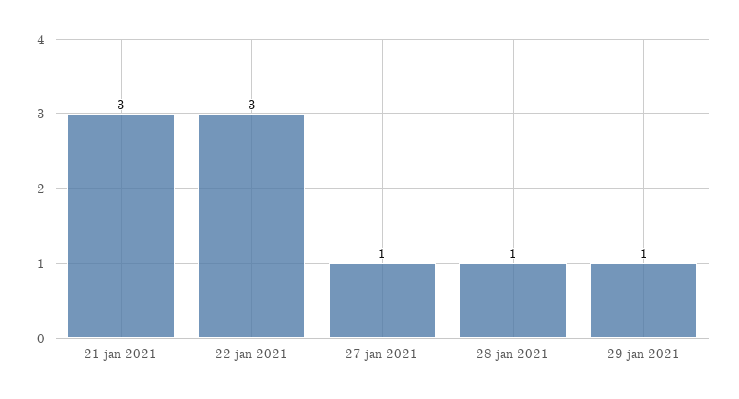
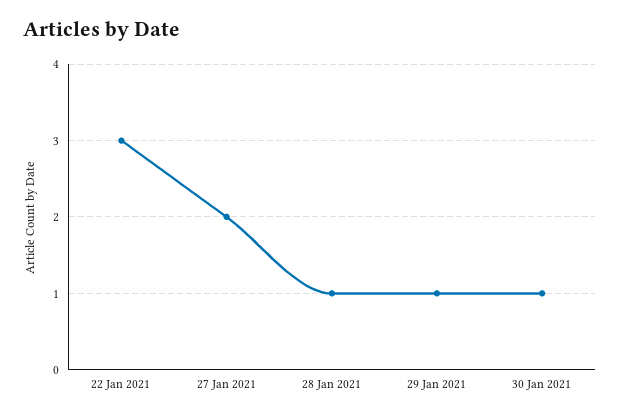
21 jan 2021: 3 -> none
27 jan 2021: 1 -> 2
30 Jan 2021: none -> 1

